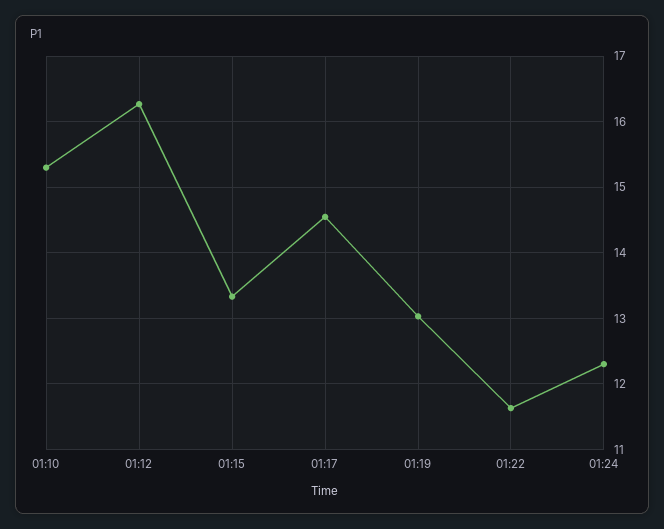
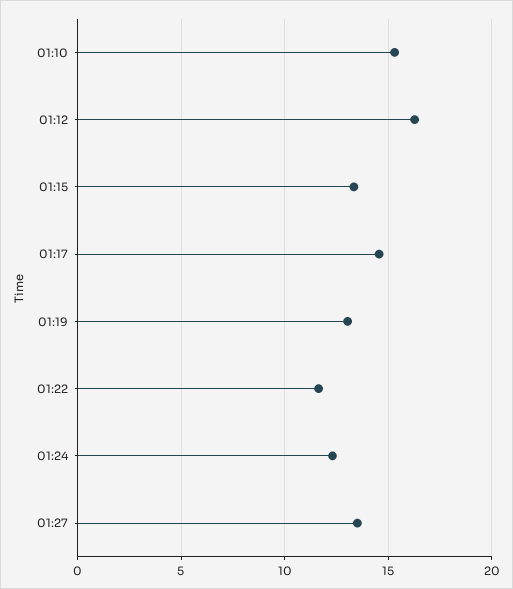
01:27: none -> 13.5

